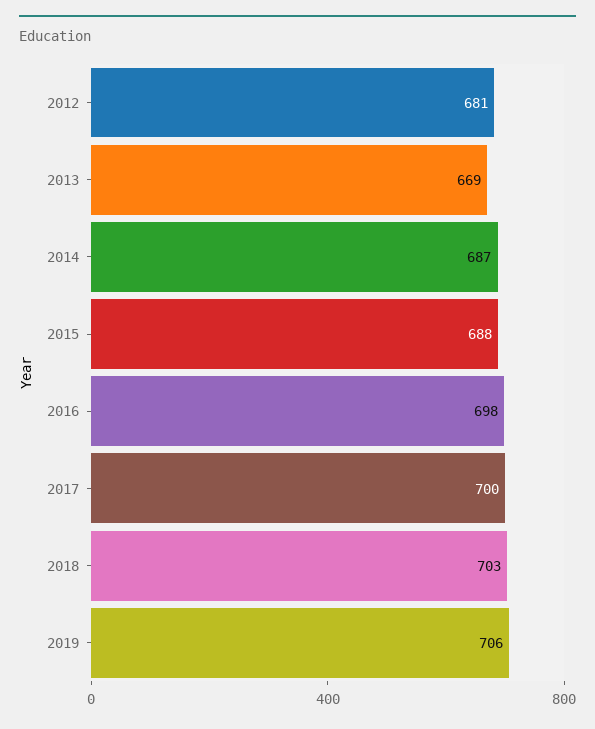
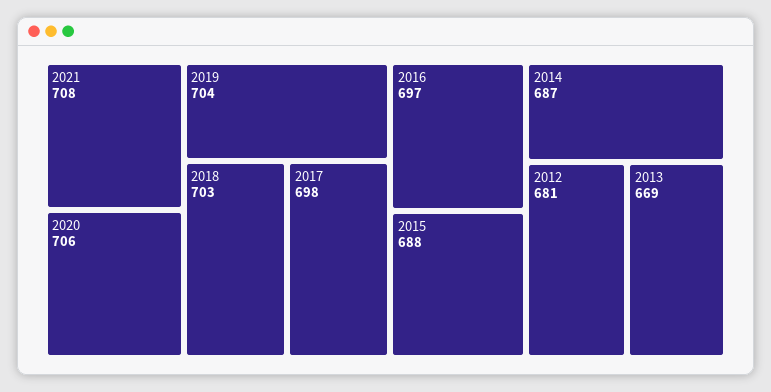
2016: 698 -> 697
2017: 700 -> 698
2019: 706 -> 704
2021: none -> 708
2020: none -> 706

